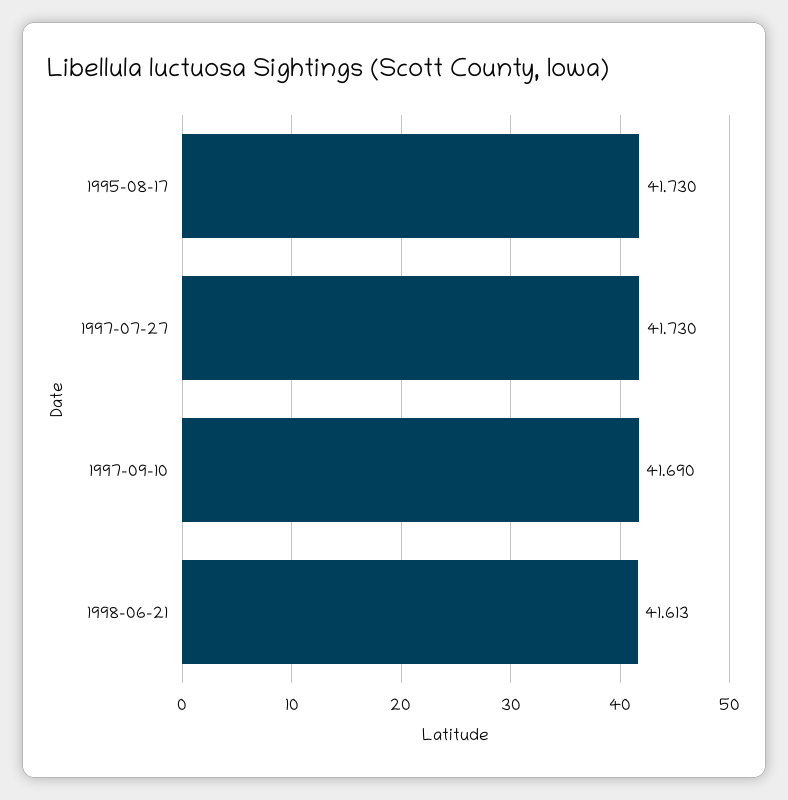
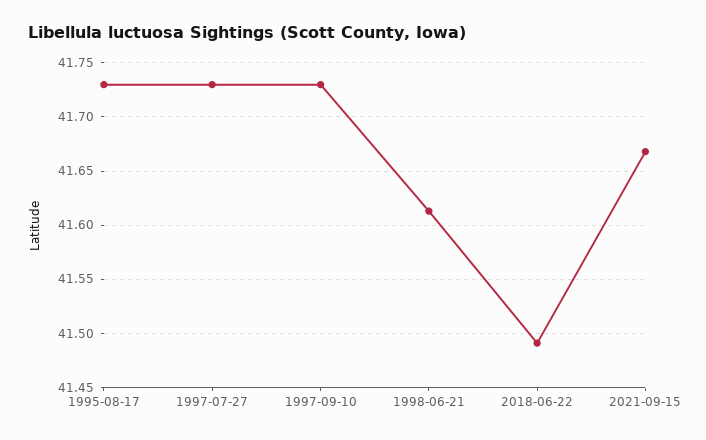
1997-09-10: 41.69 -> 41.73
2018-06-22: none -> 41.49
2021-09-15: none -> 41.67

